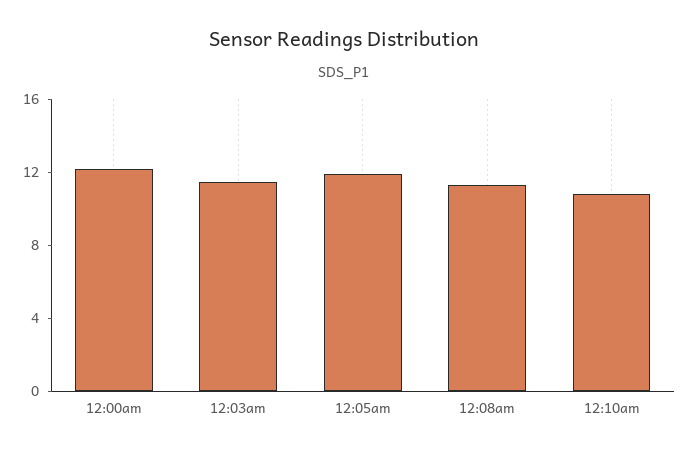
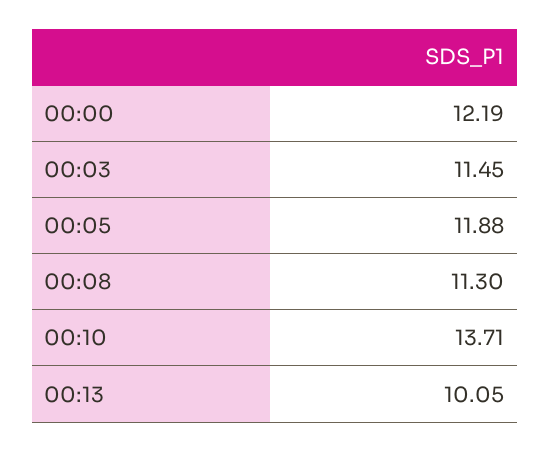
12:10am: 11 -> 13.71
00:13: none -> 10.05

